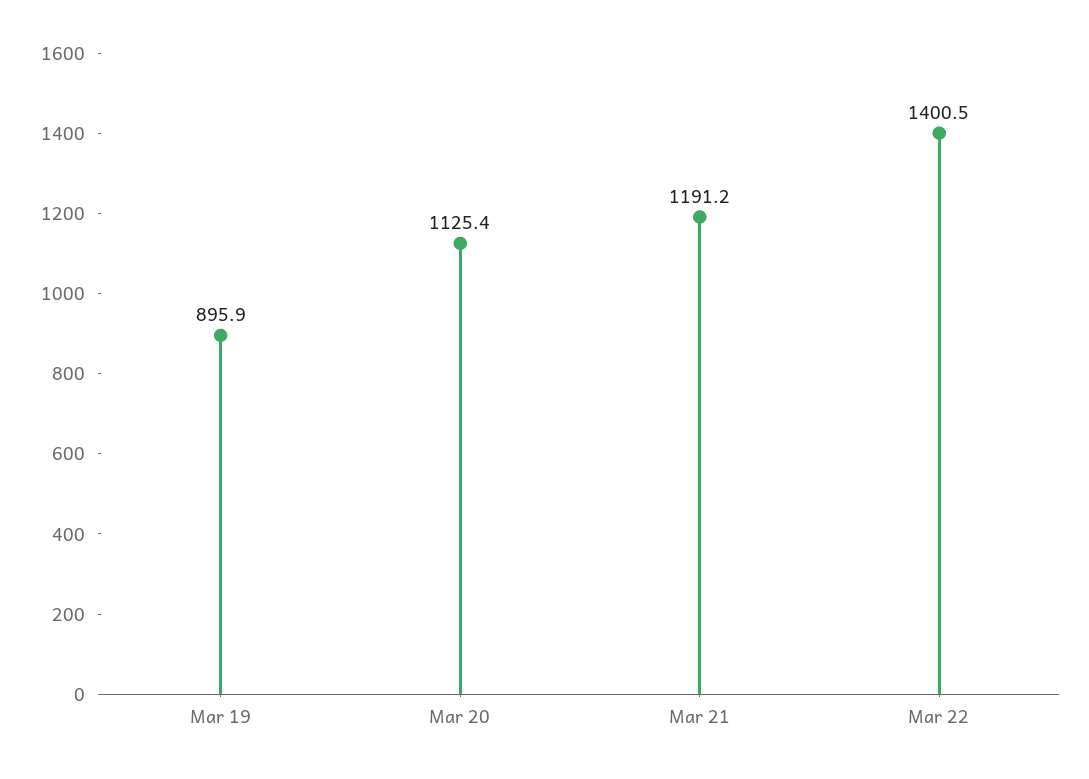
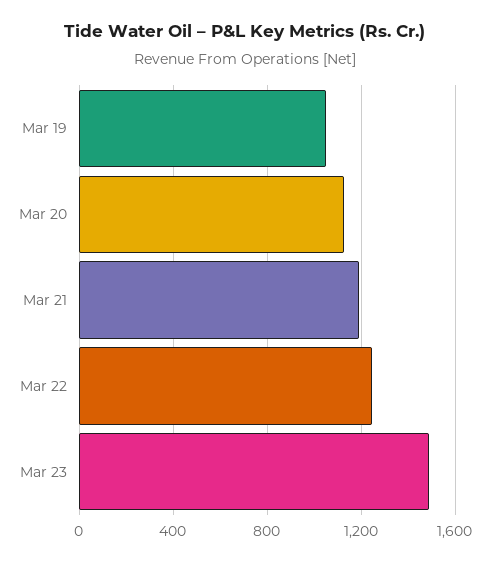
Mar 19: 895.9 -> 1050
Mar 22: 1400.5 -> 1250
Mar 23: none -> 1500

